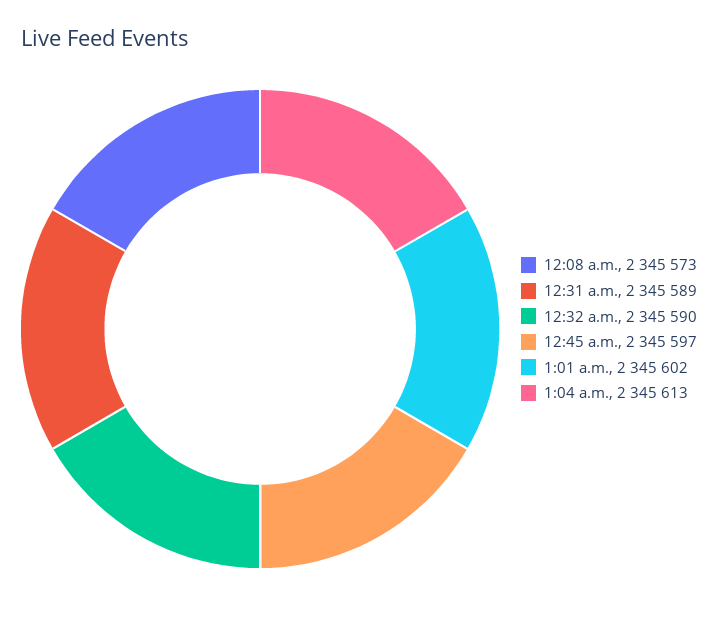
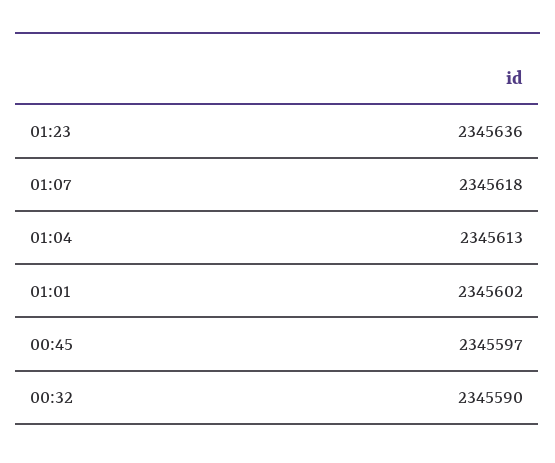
12:08 a.m.: 2345573 -> none
12:31 a.m.: 2345589 -> none
01:23: none -> 2345636
01:07: none -> 2345618

